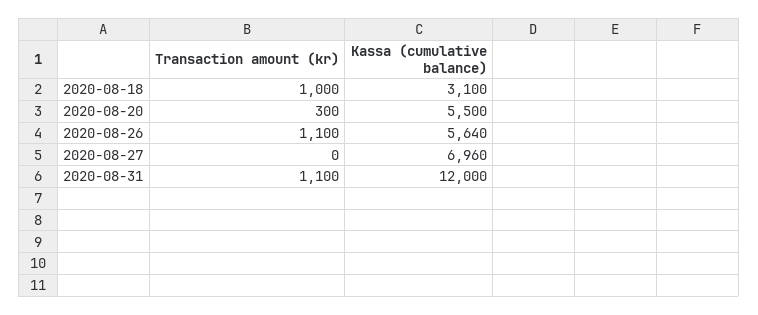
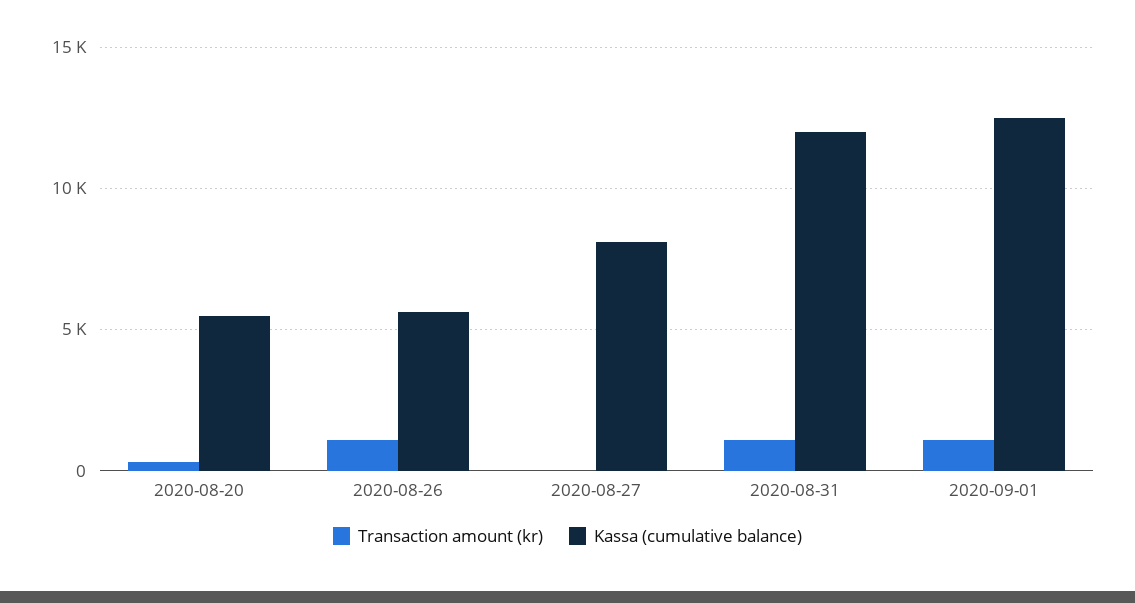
Transaction amount (kr), 2020-08-18: 1000 -> none
Kassa (cumulative balance), 2020-08-18: 3100 -> none
Kassa (cumulative balance), 2020-08-27: 6960 -> 8000
Transaction amount (kr), 2020-09-01: none -> 1000
Kassa (cumulative balance), 2020-09-01: none -> 12500

